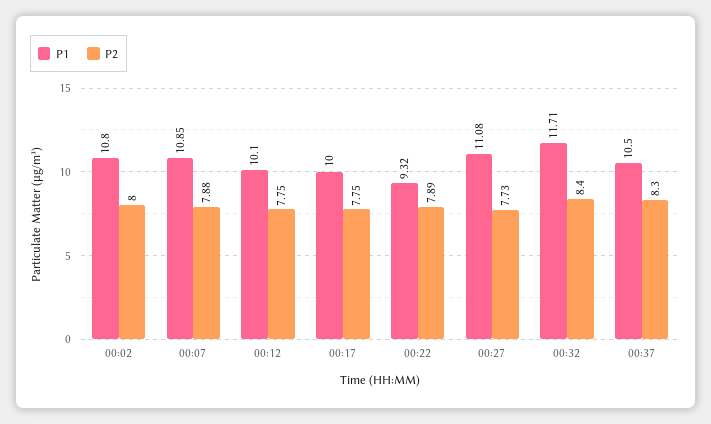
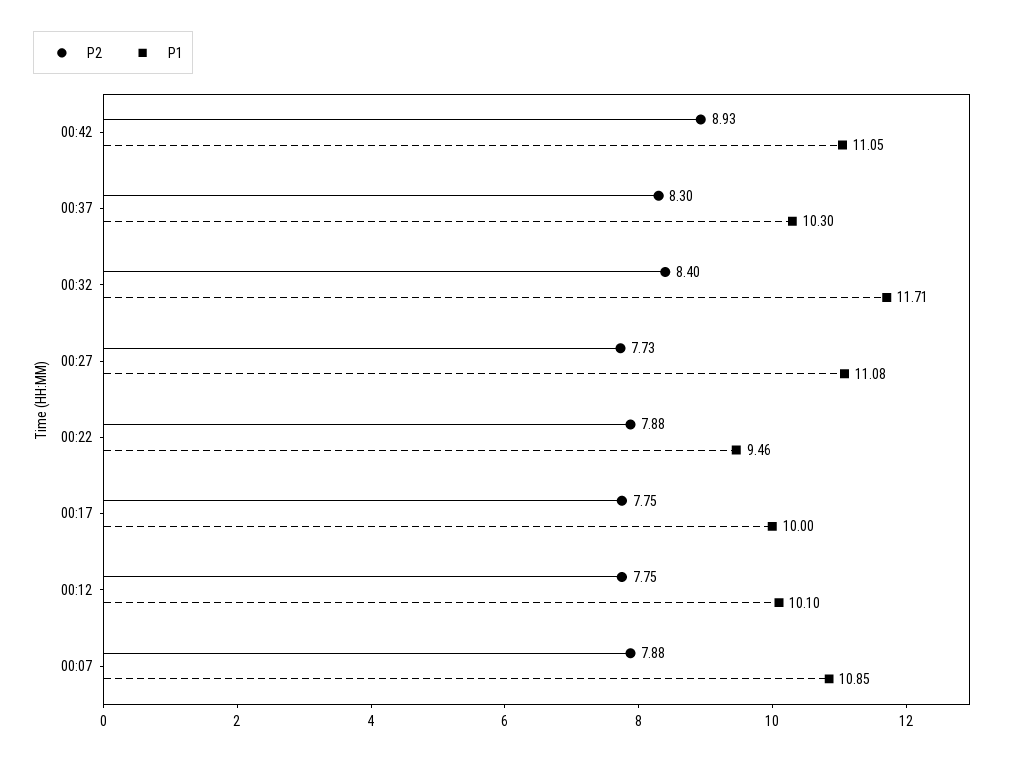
P1, 00:02: 10.8 -> none
P2, 00:02: 8 -> none
P1, 00:22: 9.32 -> 9.46
P2, 00:22: 7.89 -> 7.88
P1, 00:37: 10.5 -> 10.3
P2, 00:42: none -> 8.93
P1, 00:42: none -> 11.05

